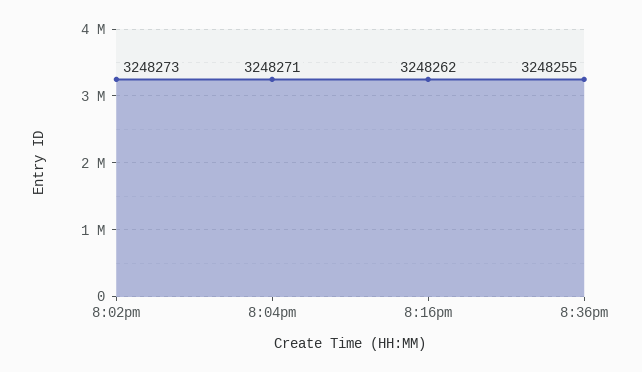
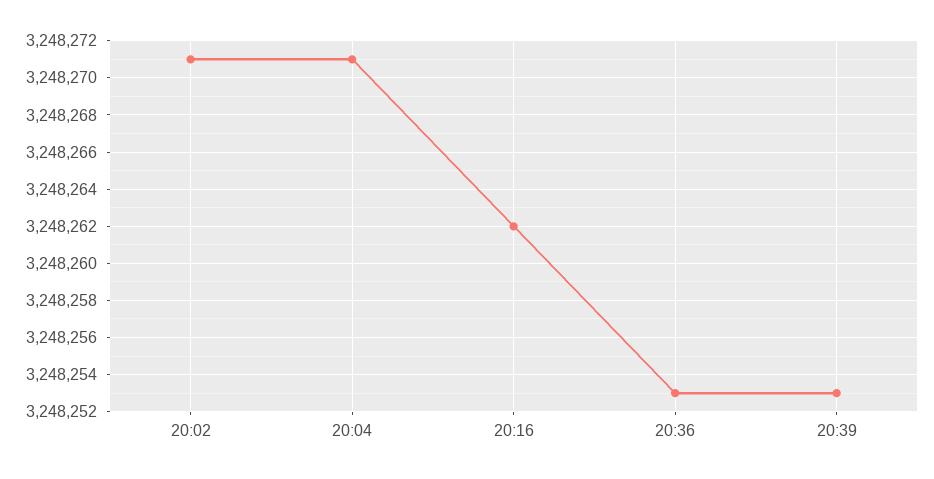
8:02pm: 3248273 -> 3248271
8:36pm: 3248255 -> 3248253
20:39: none -> 3248253

